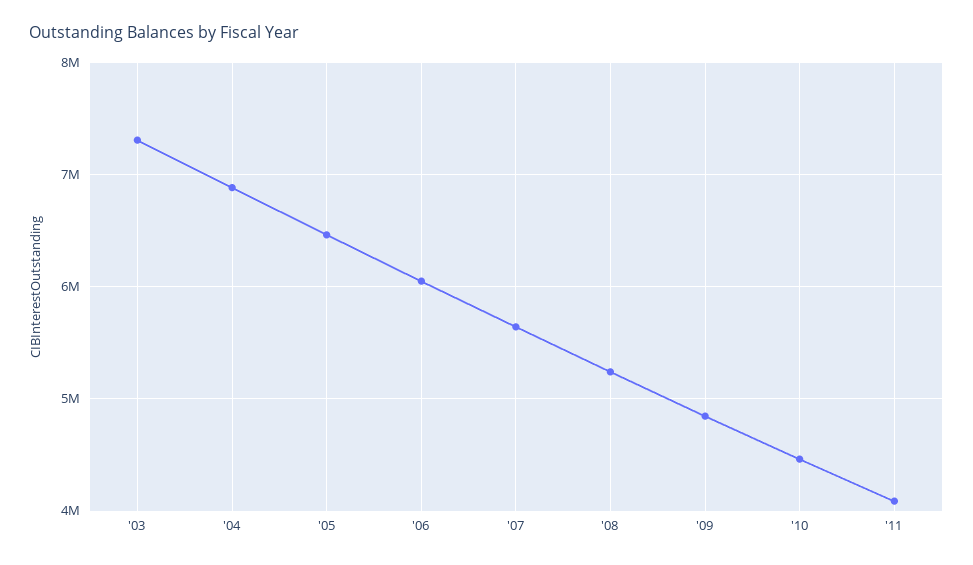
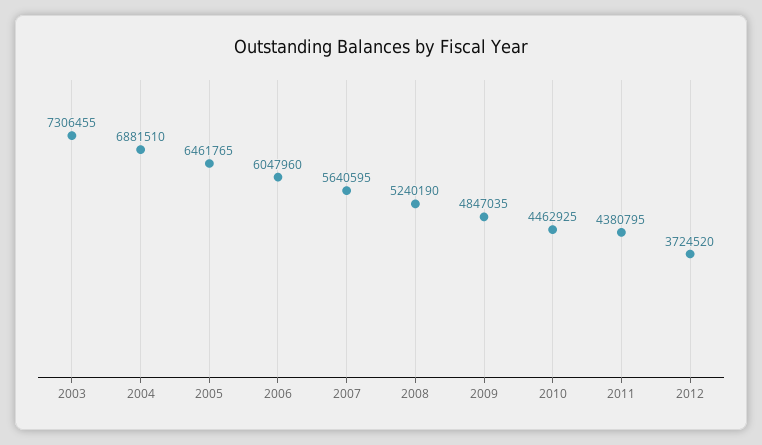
'11: 4100000 -> 4380795
2012: none -> 3724520

